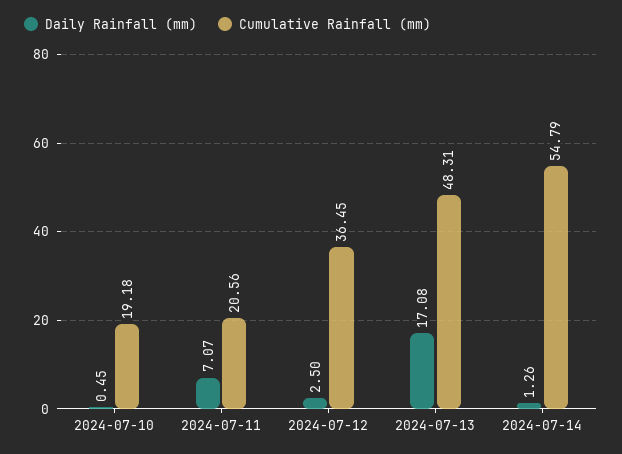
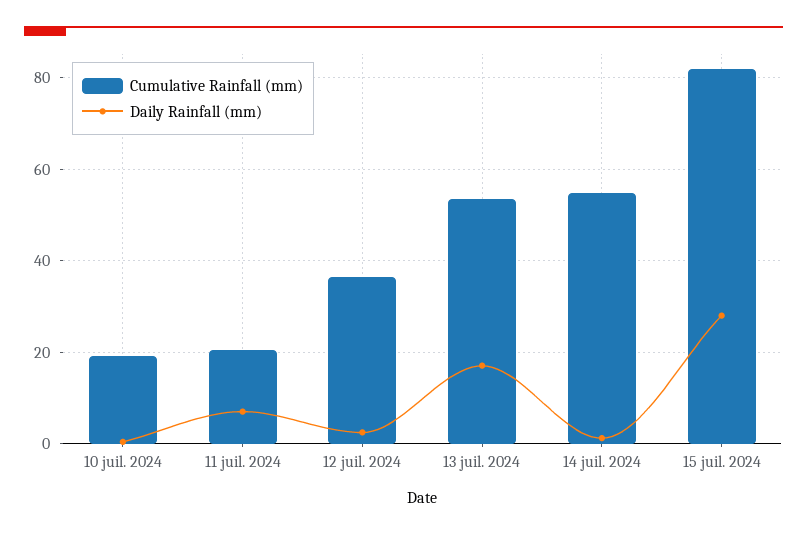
Cumulative Rainfall (mm), 2024-07-13: 48.31 -> 54
Cumulative Rainfall (mm), 15 juil. 2024: none -> 82
Daily Rainfall (mm), 15 juil. 2024: none -> 28

